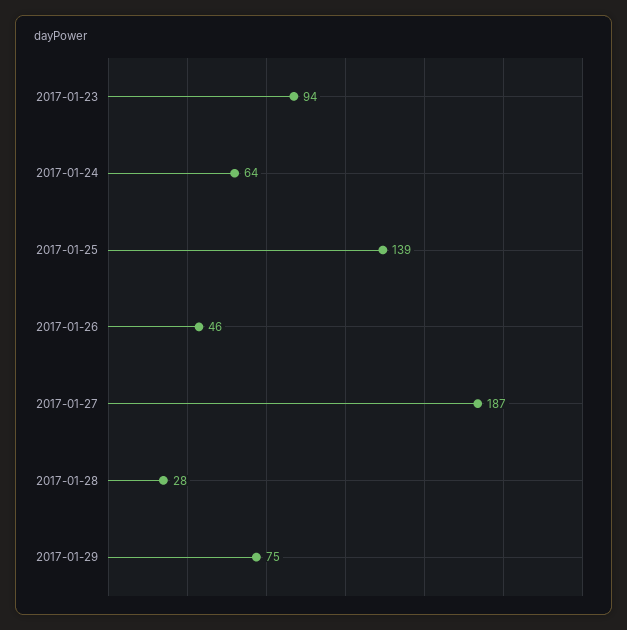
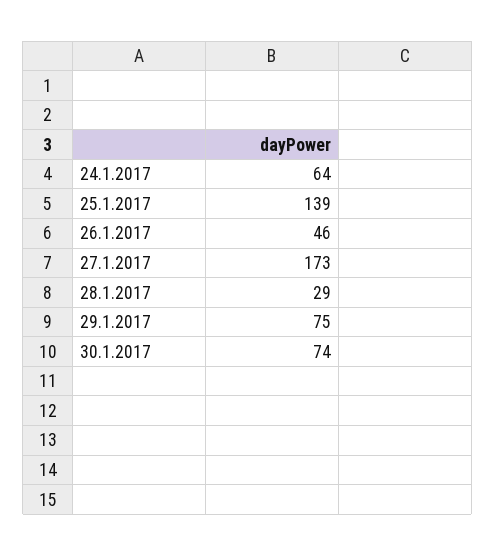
2017-01-23: 94 -> none
2017-01-27: 187 -> 173
2017-01-28: 28 -> 29
30.1.2017: none -> 74

